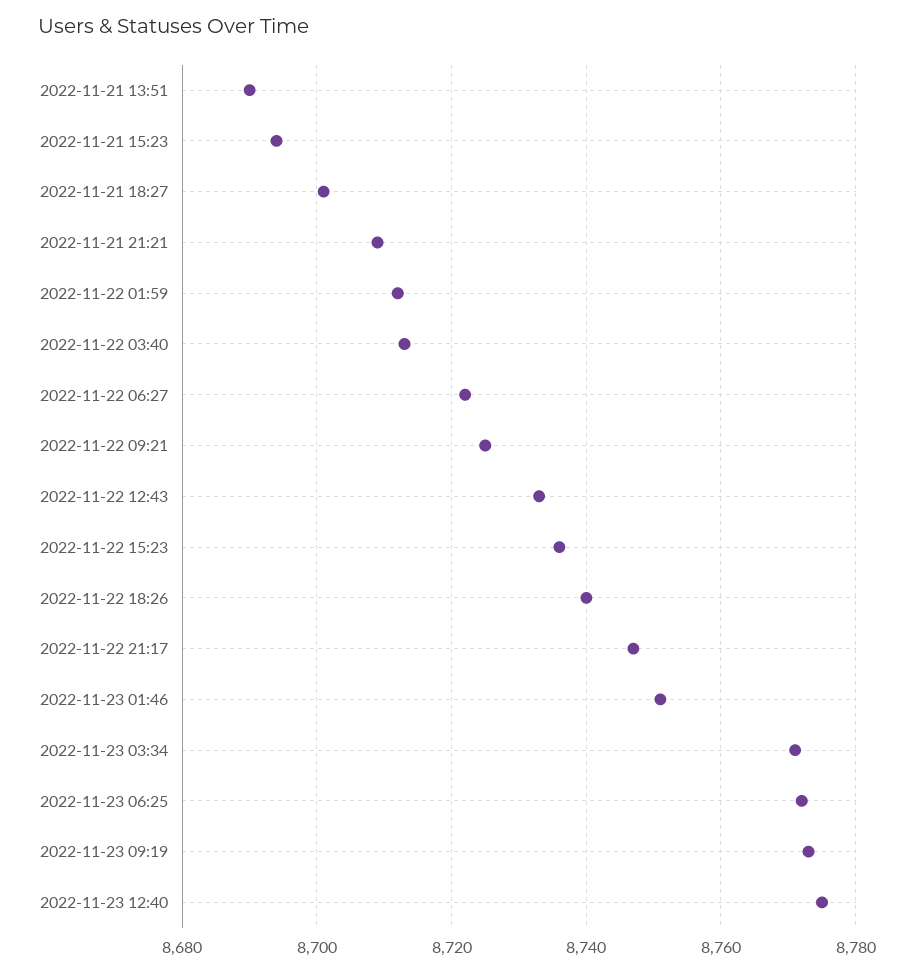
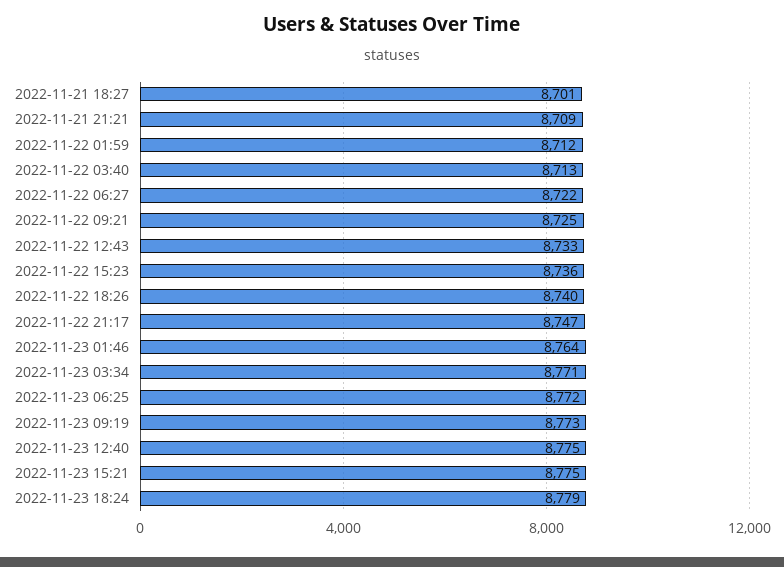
2022-11-21 13:51: 8690 -> none
2022-11-21 15:23: 8695 -> none
2022-11-23 01:46: 8750 -> 8764
2022-11-23 15:21: none -> 8775
2022-11-23 18:24: none -> 8779

